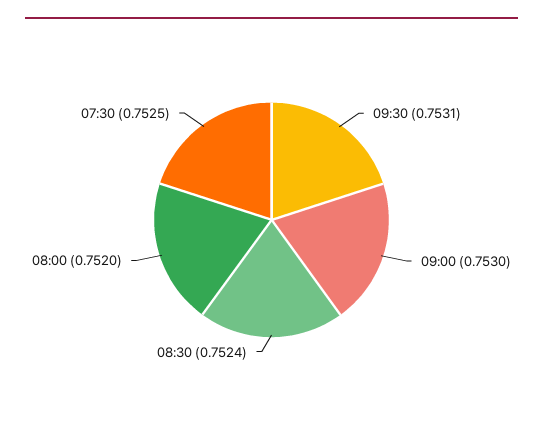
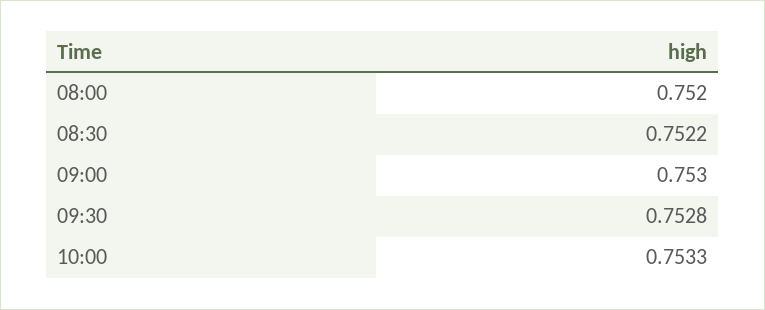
09:30: 0.7531 -> 0.7528
08:30: 0.7524 -> 0.7522
07:30: 0.7525 -> none
10:00: none -> 0.7533

